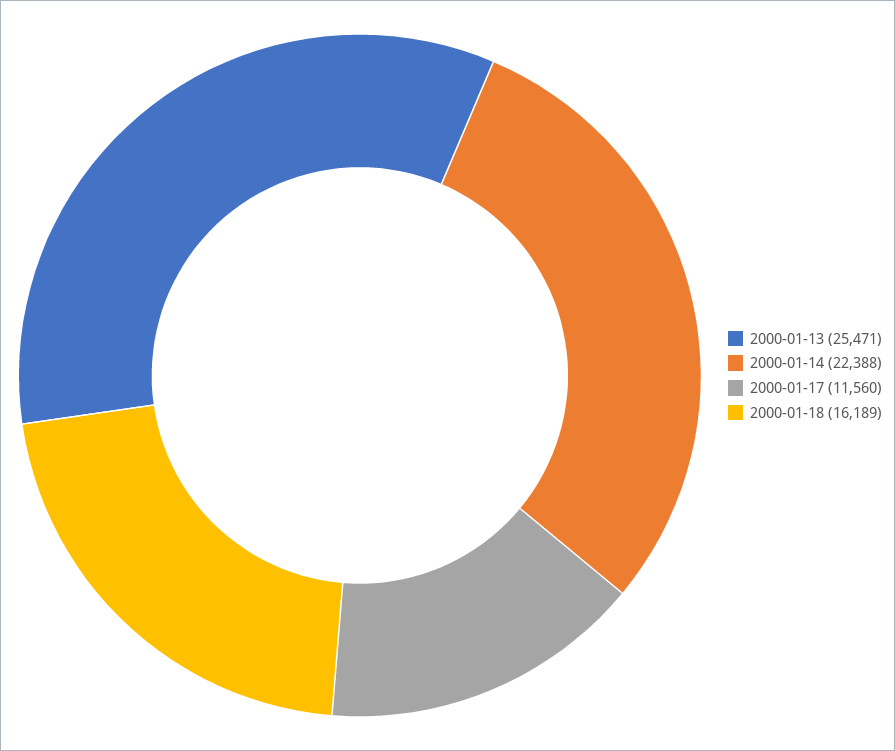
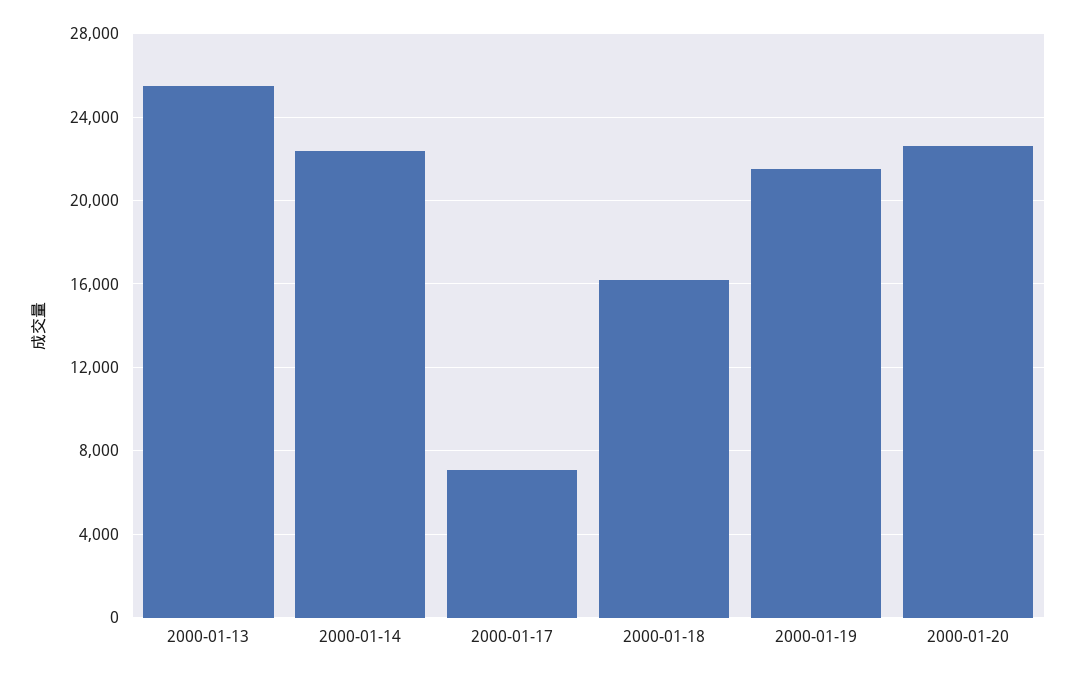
2000-01-17: 11560 -> 7000
2000-01-19: none -> 21500
2000-01-20: none -> 22500

